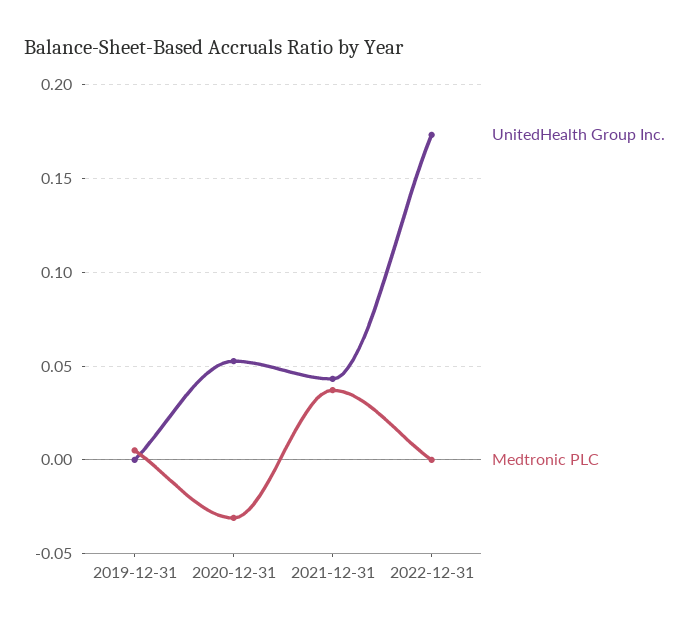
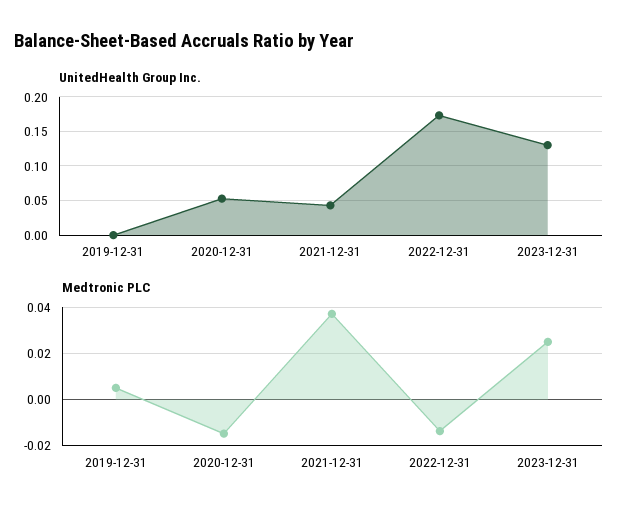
Medtronic PLC, 2020-12-31: -0.03 -> -0.015
Medtronic PLC, 2022-12-31: 0 -> -0.015
UnitedHealth Group Inc., 2023-12-31: none -> 0.13
Medtronic PLC, 2023-12-31: none -> 0.025

